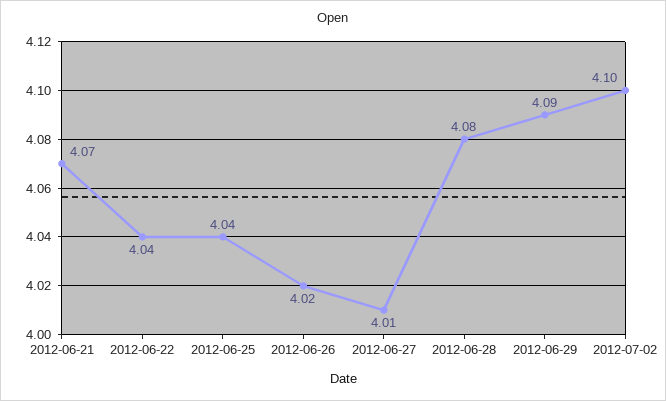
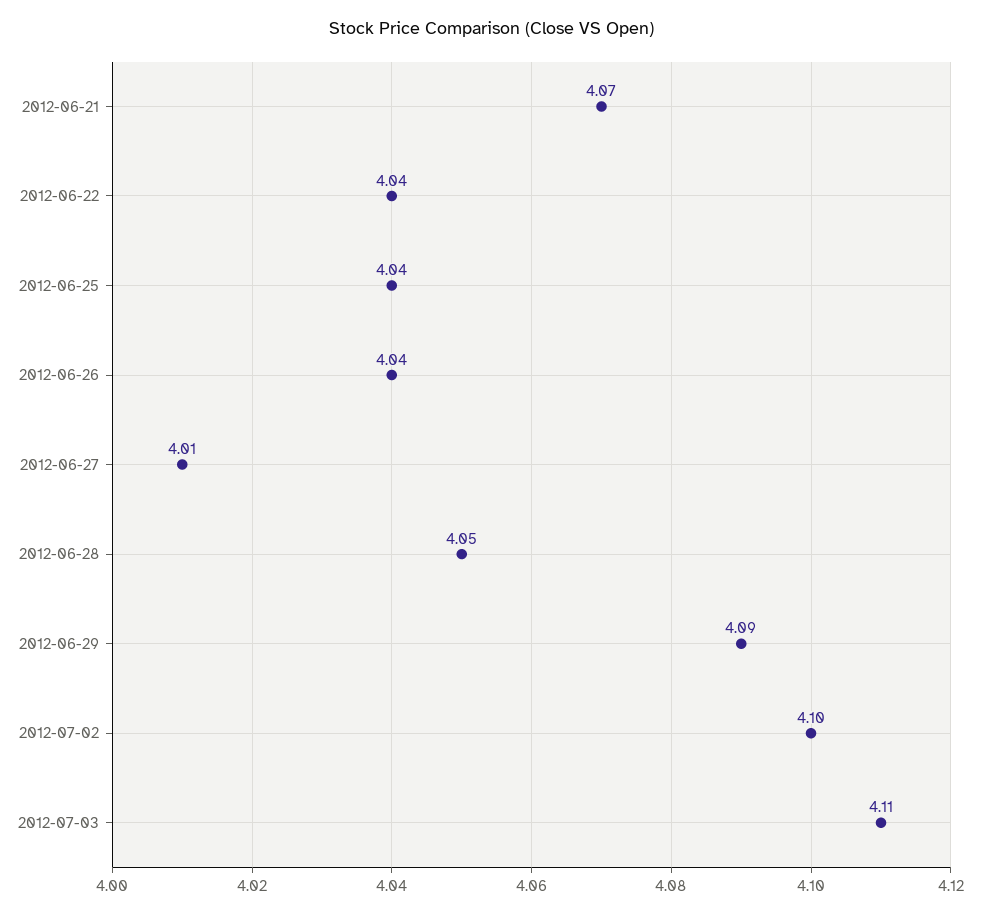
2012-06-26: 4.02 -> 4.04
2012-06-28: 4.08 -> 4.05
2012-07-03: none -> 4.11

